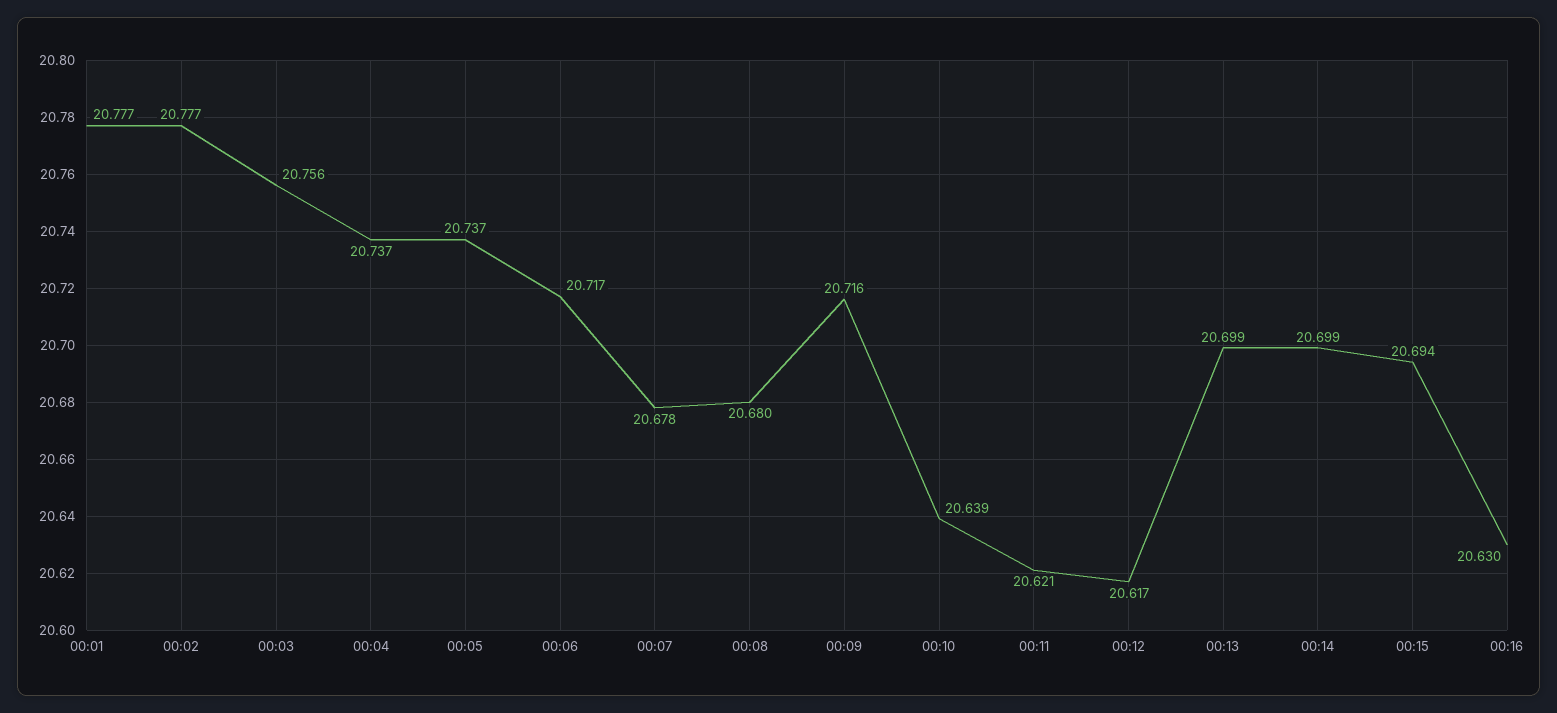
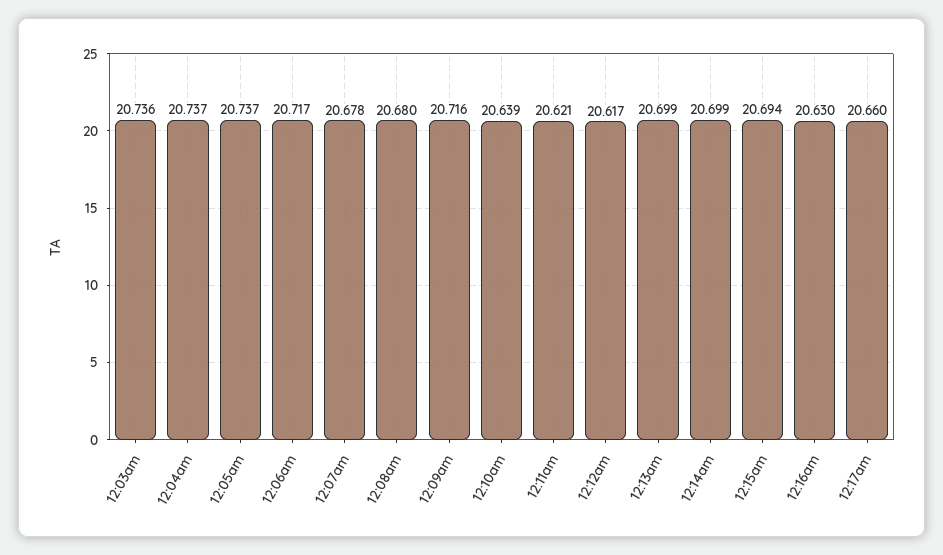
00:01: 20.777 -> none
00:02: 20.777 -> none
00:03: 20.756 -> 20.736
12:17am: none -> 20.66

